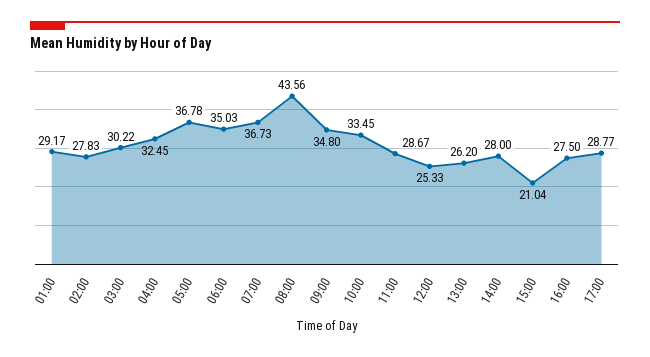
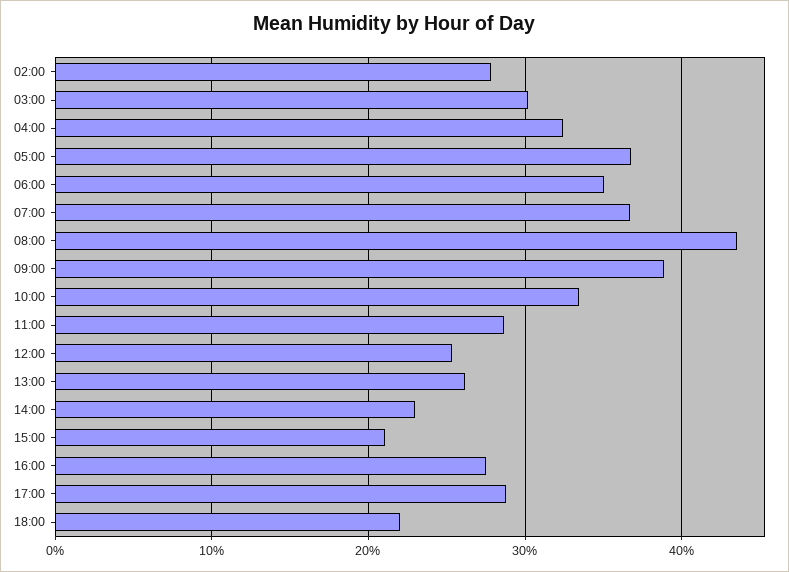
01:00: 29.17 -> none
09:00: 34.8 -> 39
14:00: 28 -> 23
18:00: none -> 22

